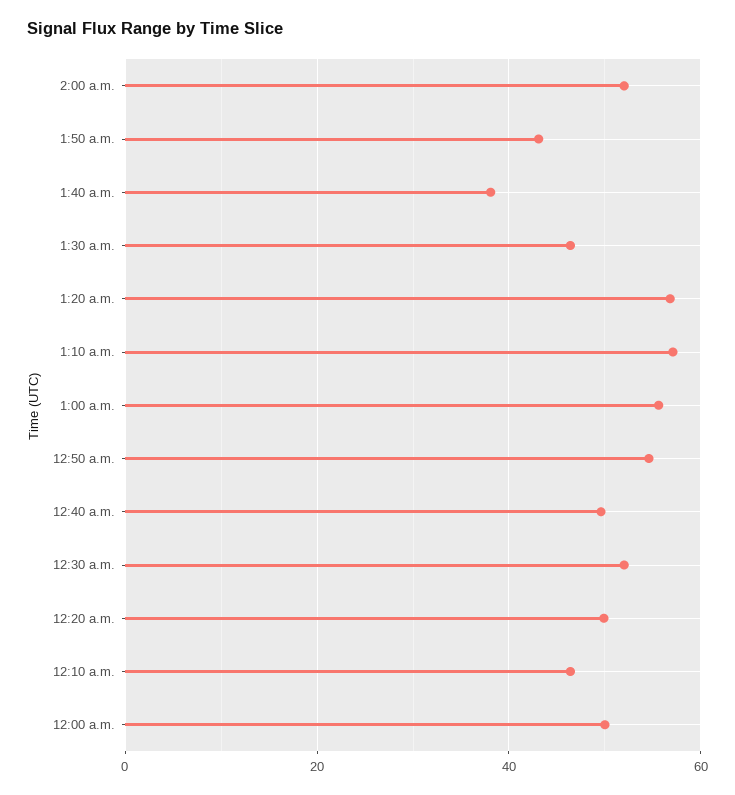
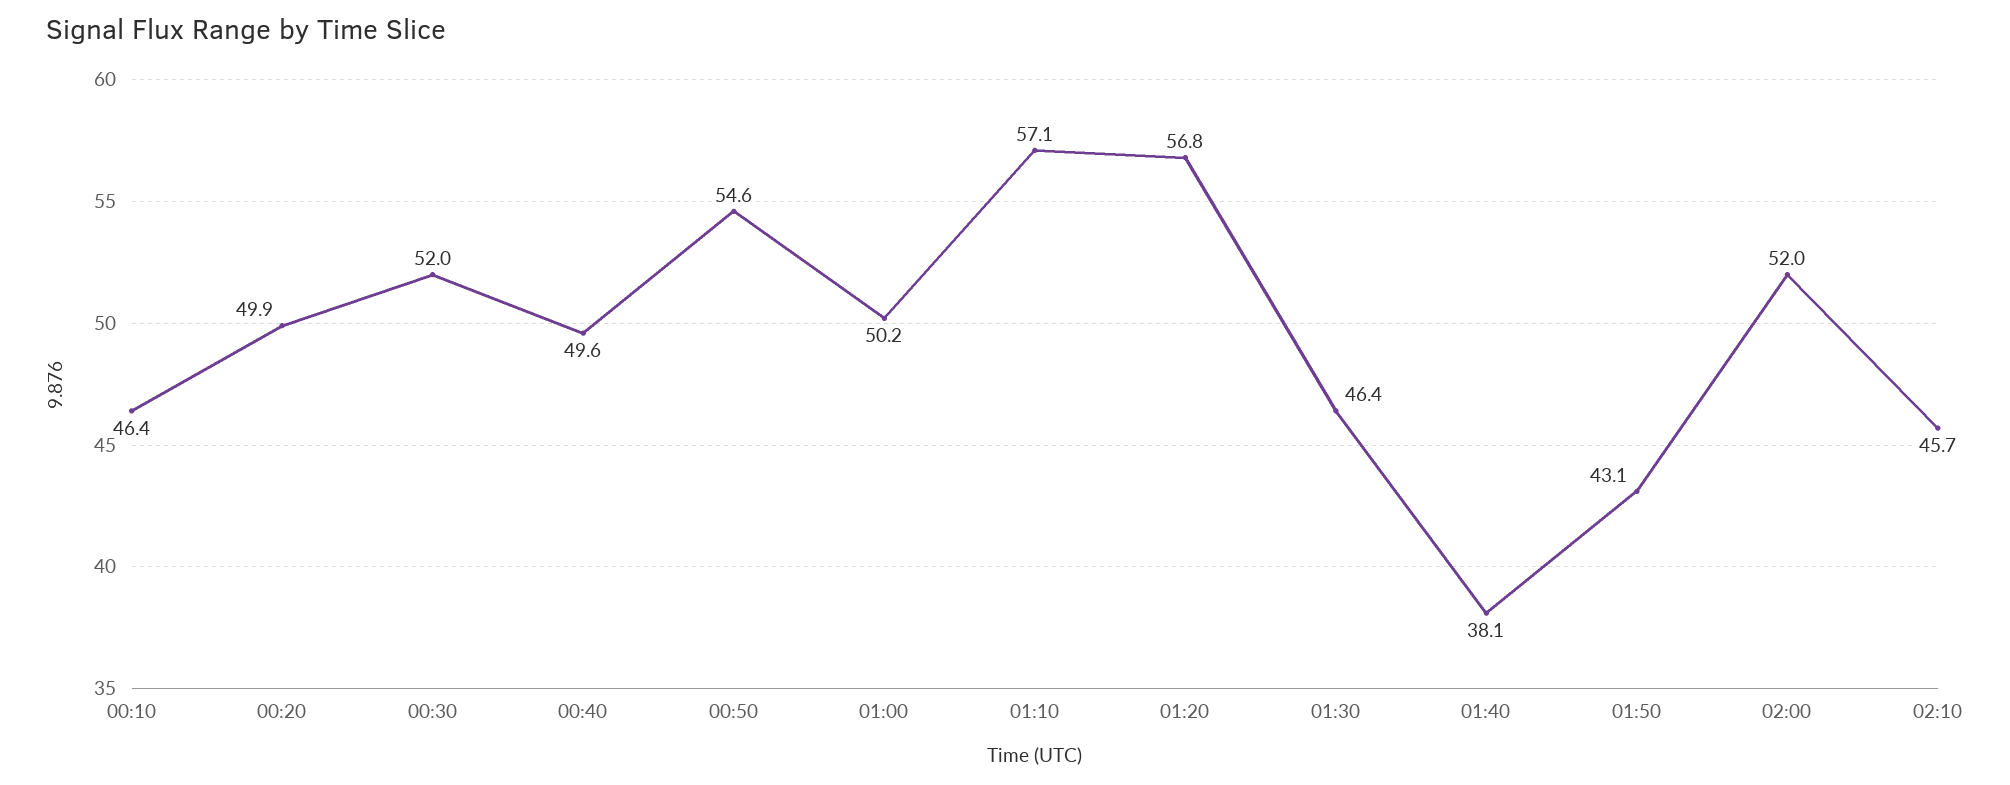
1:00 a.m.: 56 -> 50.2
12:00 a.m.: 50 -> none
02:10: none -> 45.7

